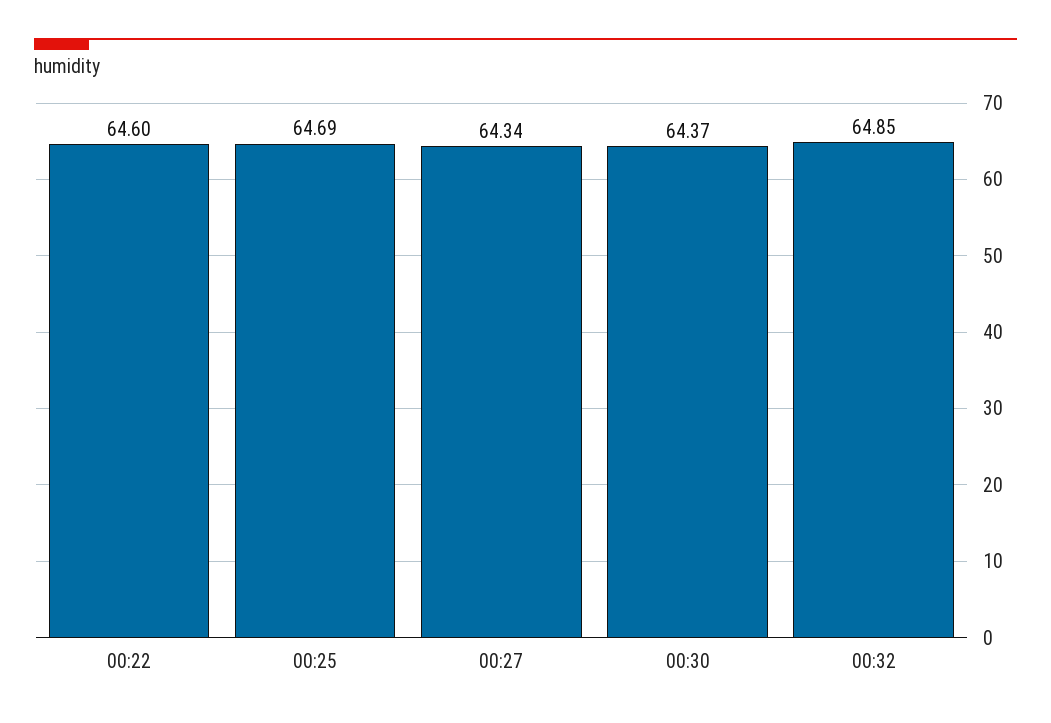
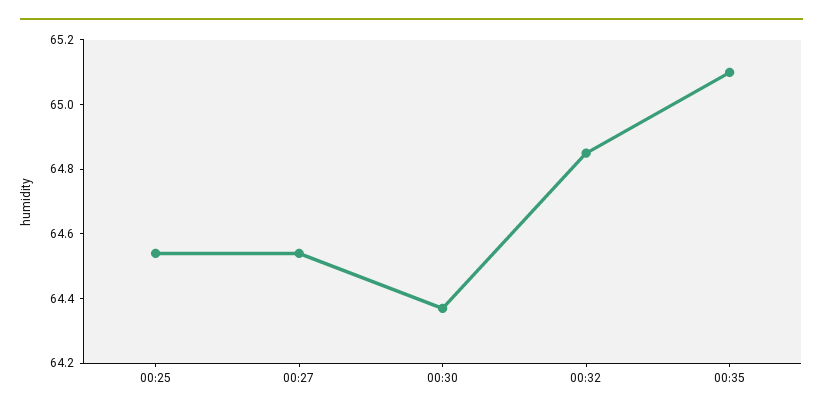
00:22: 64.6 -> none
00:25: 64.69 -> 64.55
00:27: 64.34 -> 64.55
00:35: none -> 65.1

